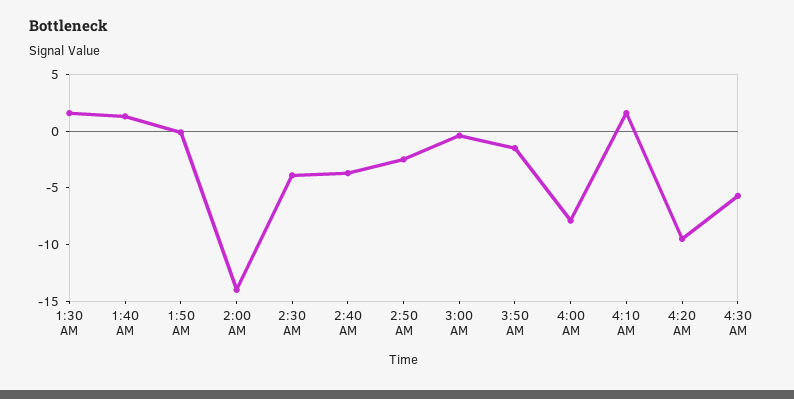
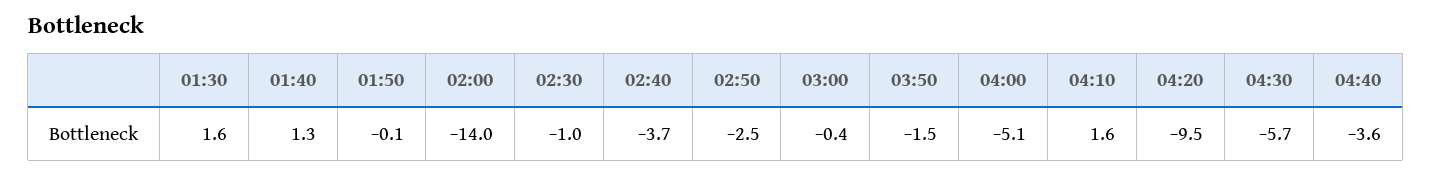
2:30 AM: -4 -> -1
4:00 AM: -8 -> -5.1
04:40: none -> -3.6

